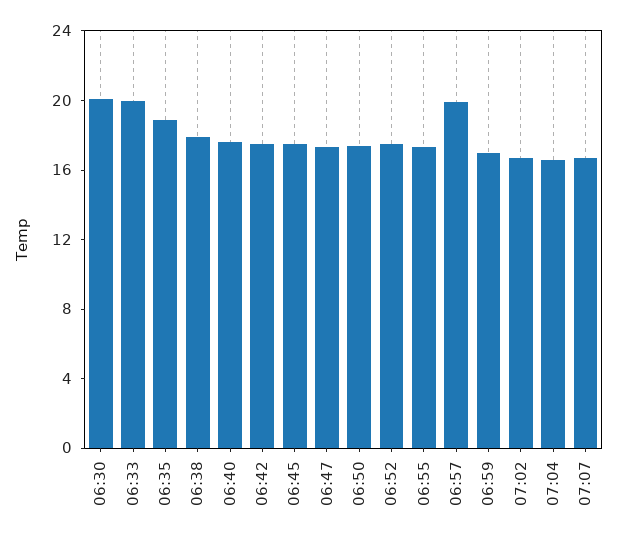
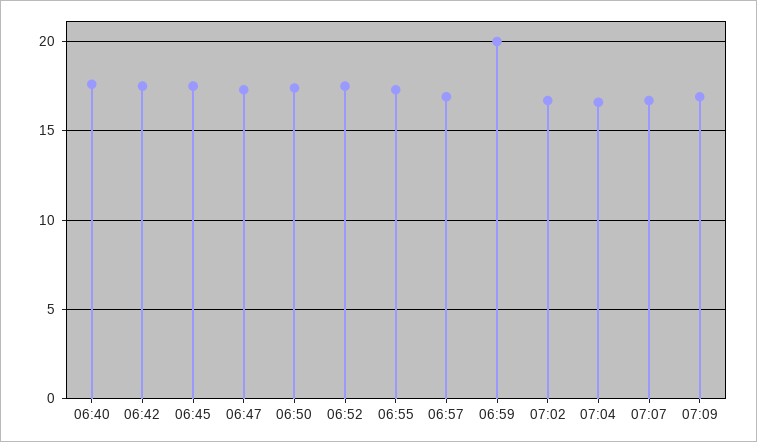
06:30: 20 -> none
06:33: 20 -> none
06:35: 19 -> none
06:38: 18 -> none
06:57: 20 -> 17
06:59: 17 -> 20
07:09: none -> 17

